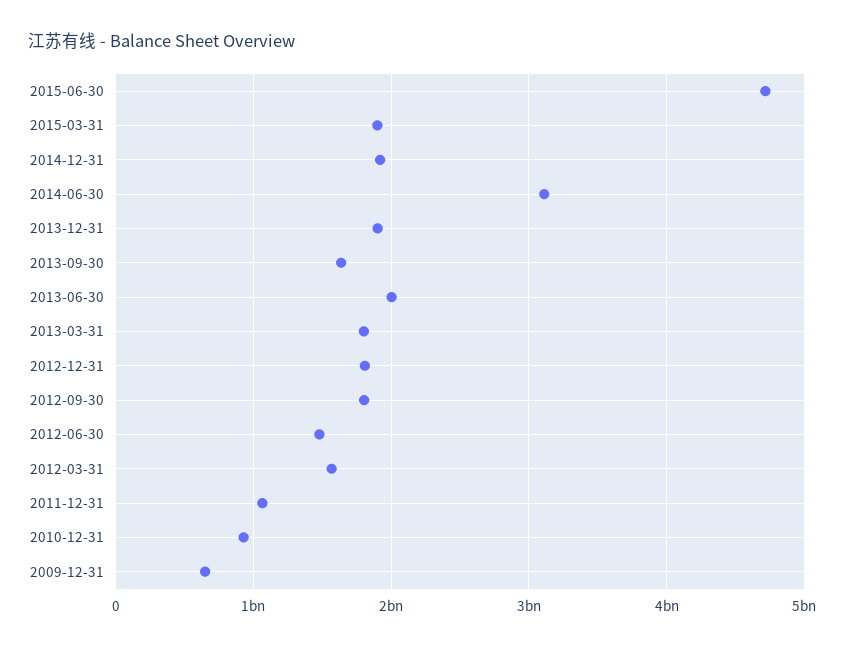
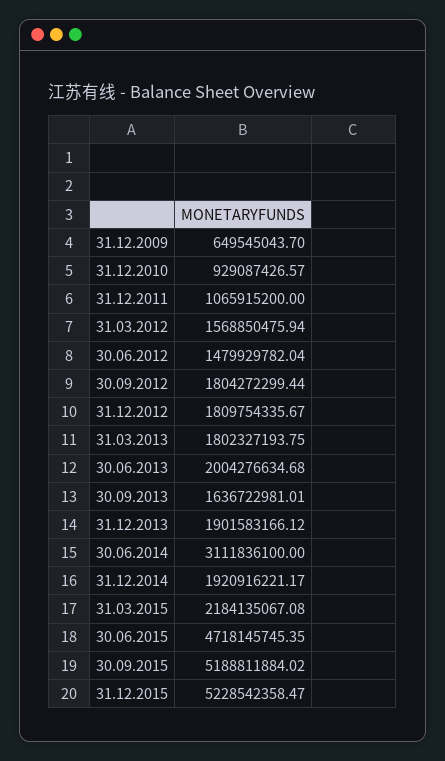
2015-03-31: 1900000000 -> 2184135067.08
30.09.2015: none -> 5188811884.02
31.12.2015: none -> 5228542358.47

